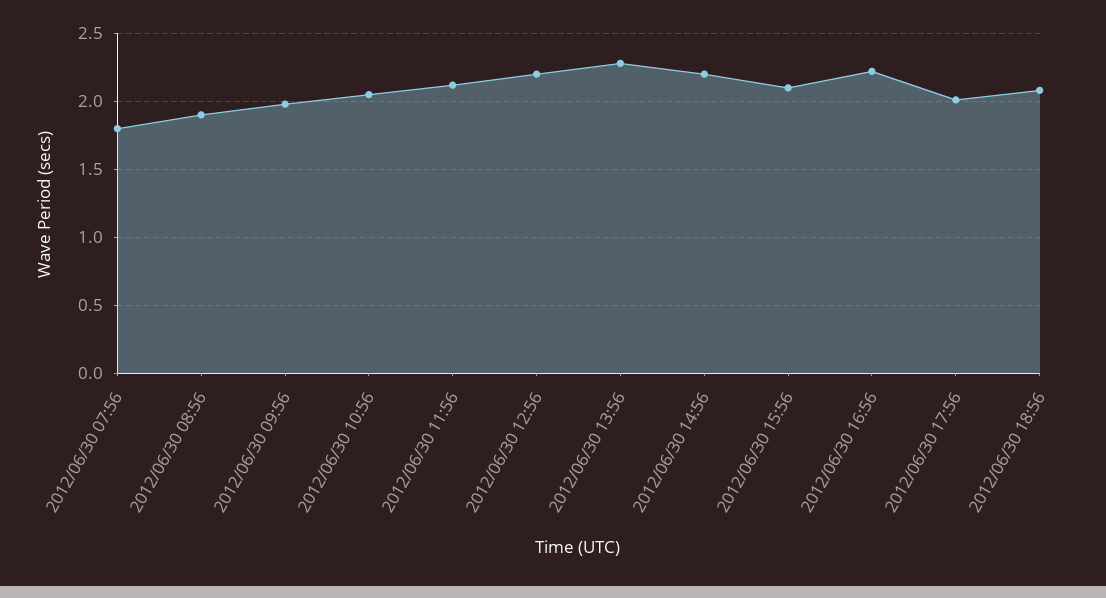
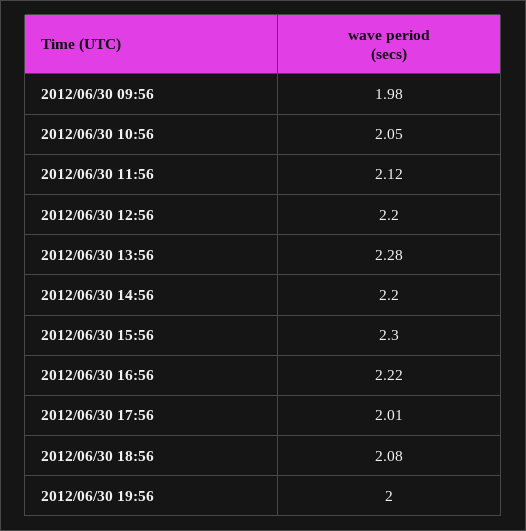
2012/06/30 07:56: 1.8 -> none
2012/06/30 08:56: 1.9 -> none
2012/06/30 15:56: 2.1 -> 2.3
2012/06/30 19:56: none -> 2

